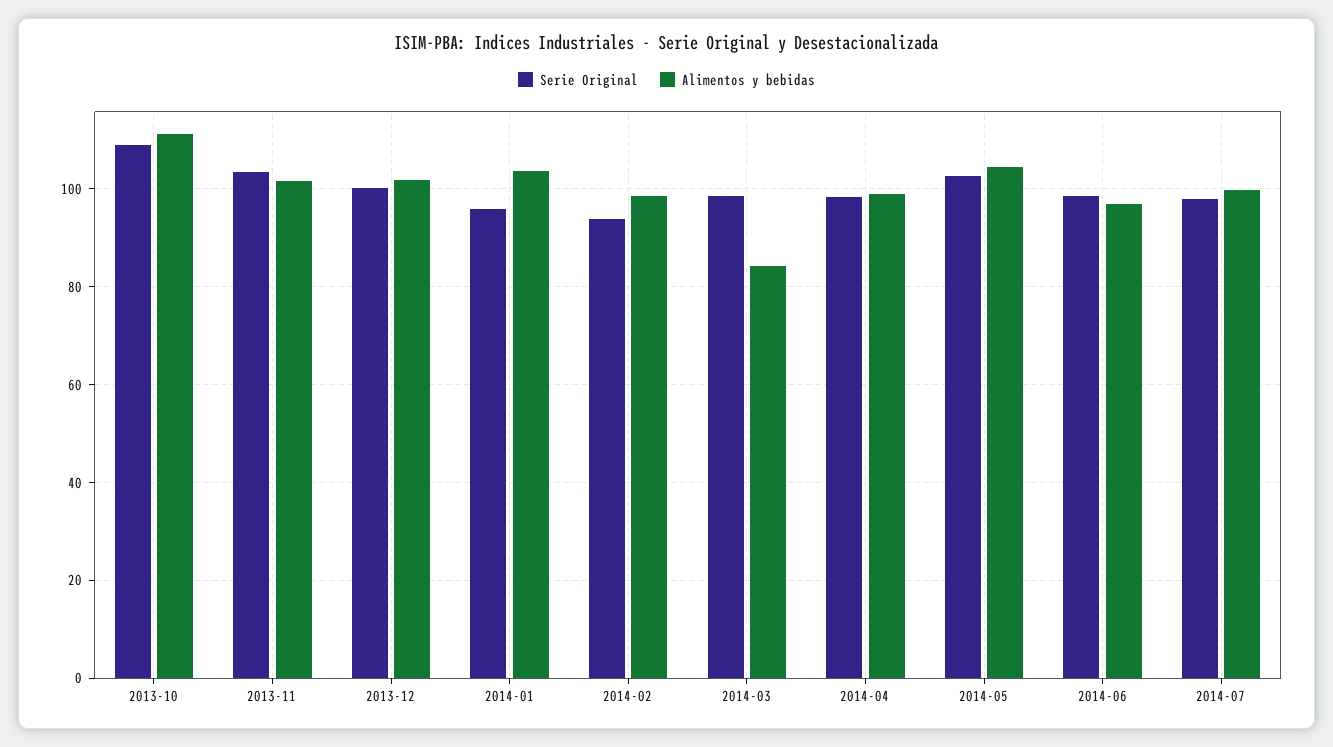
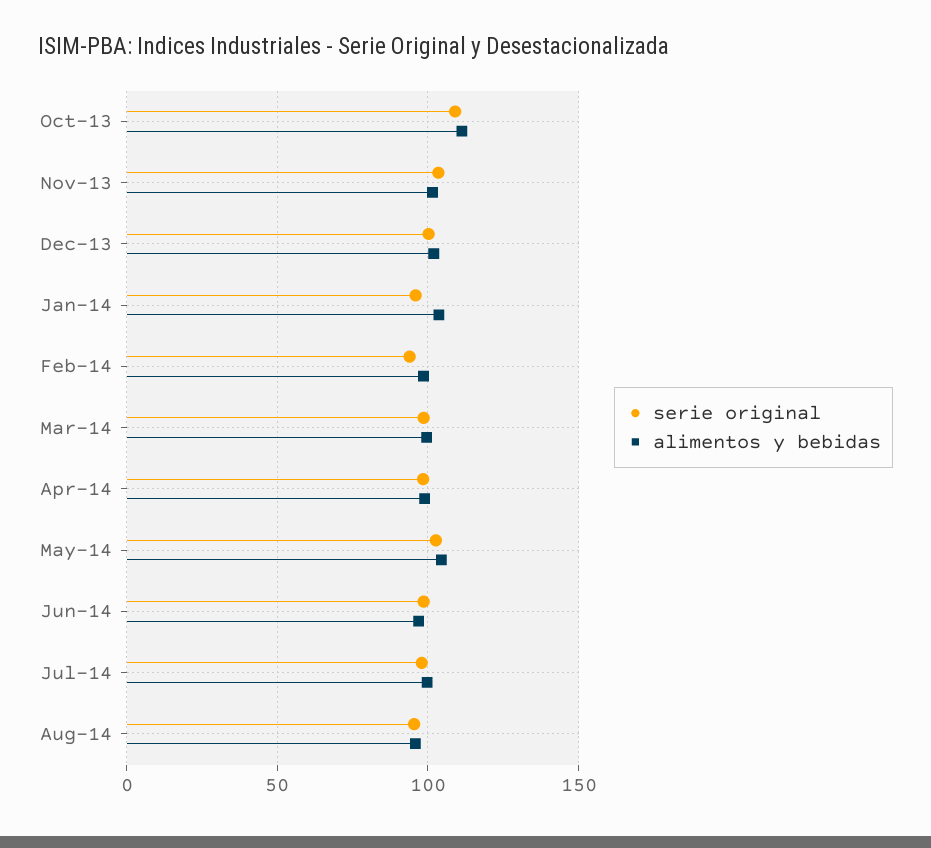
Alimentos y bebidas, 2014-03: 84 -> 100
Serie Original, Aug-14: none -> 95
Alimentos y bebidas, Aug-14: none -> 95

